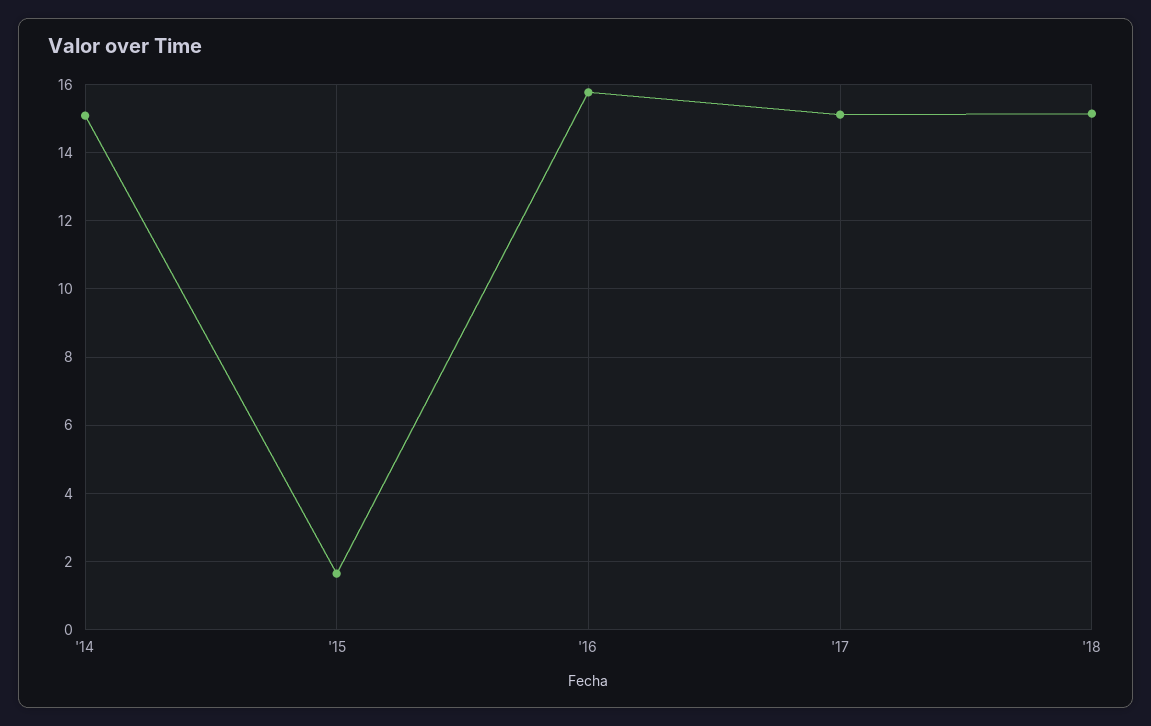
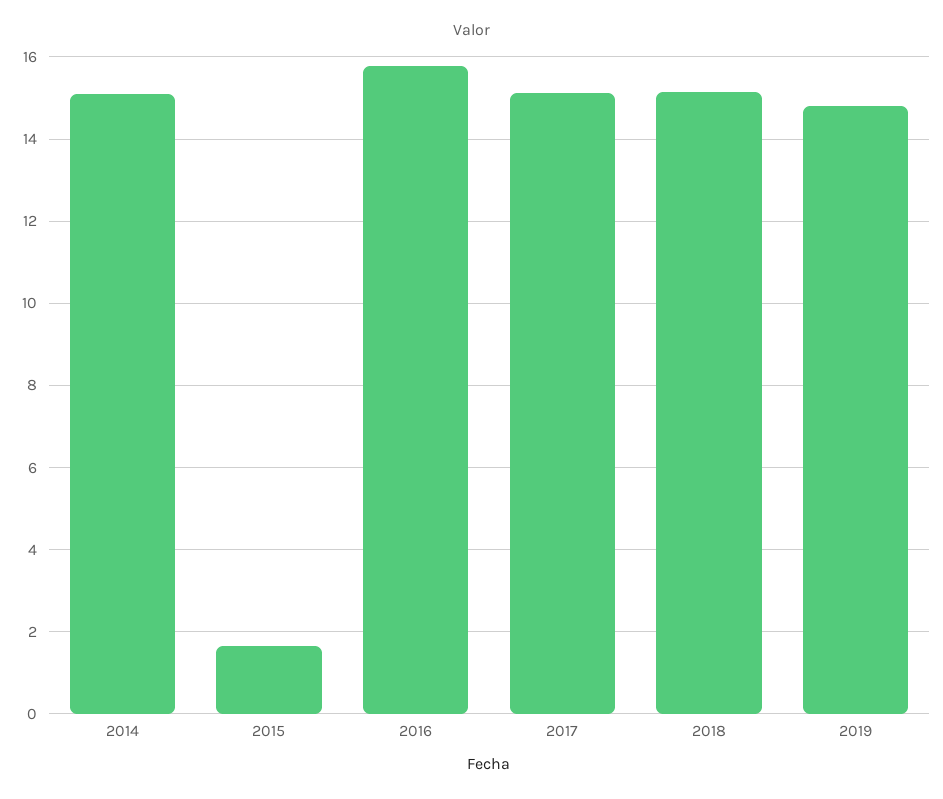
2019: none -> 14.8

